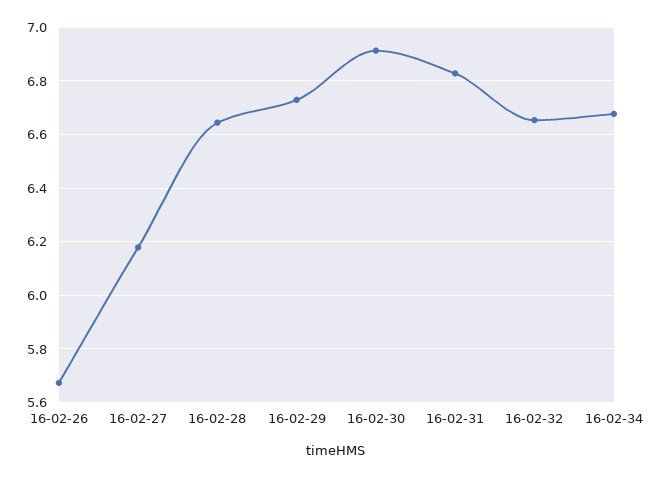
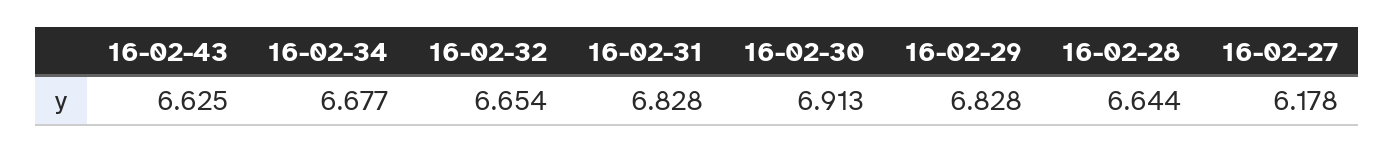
16-02-26: 5.675 -> none
16-02-29: 6.725 -> 6.828
16-02-43: none -> 6.625

